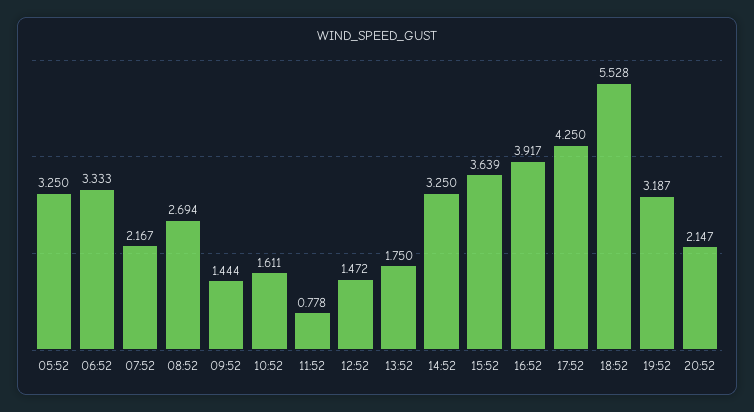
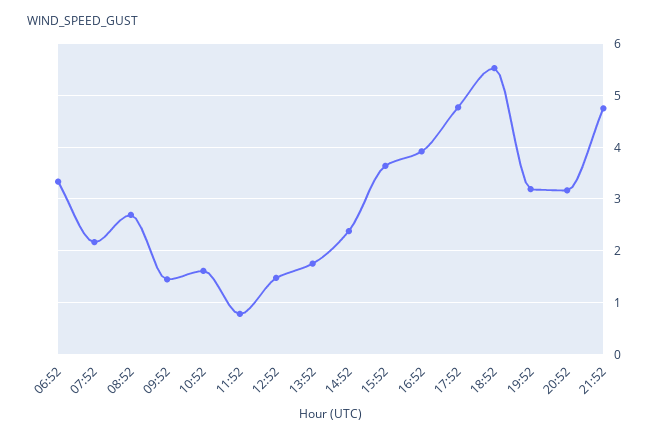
05:52: 3.25 -> none
14:52: 3.25 -> 2.4
17:52: 4.25 -> 4.8
20:52: 2.147 -> 3.2
21:52: none -> 4.8

